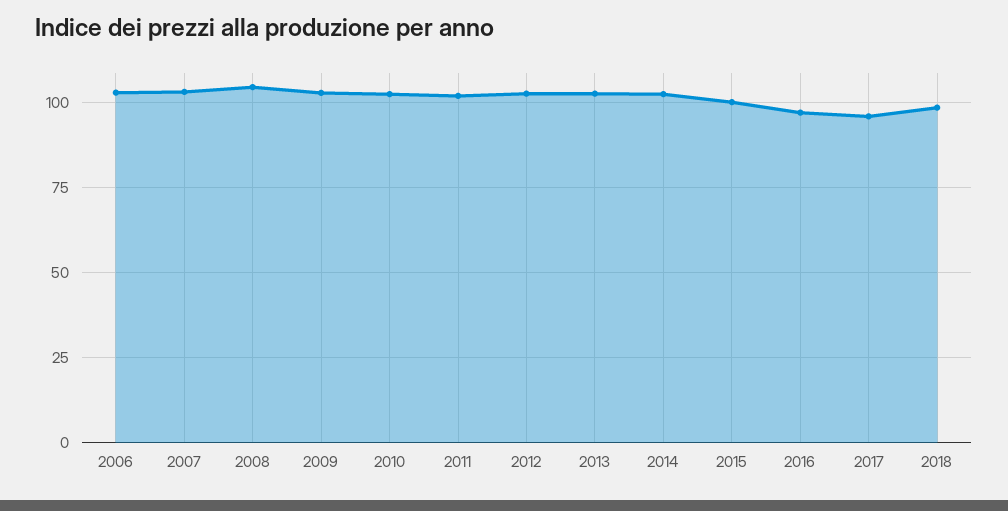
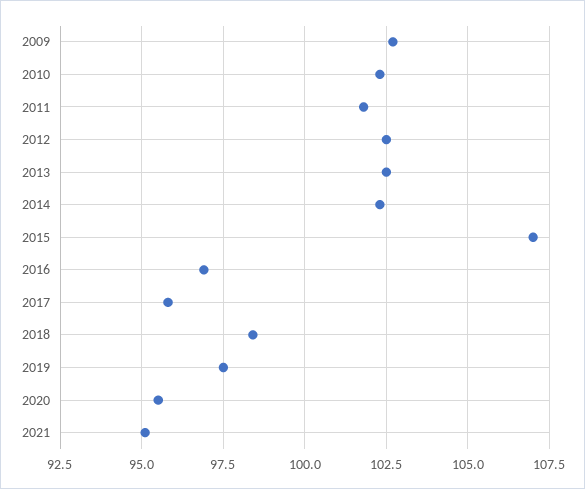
2006: 102.5 -> none
2007: 102.5 -> none
2008: 105 -> none
2015: 100 -> 107
2019: none -> 97.5
2020: none -> 95.5
2021: none -> 95

